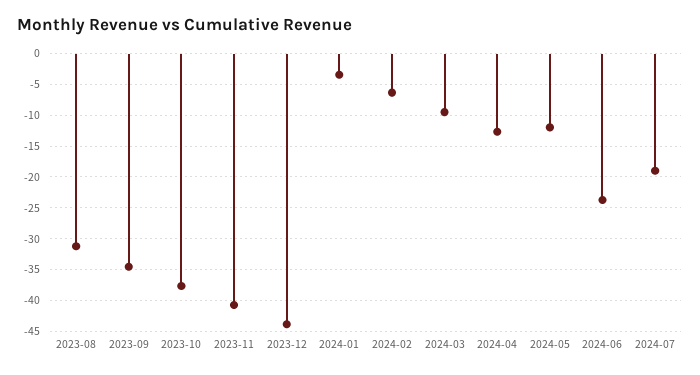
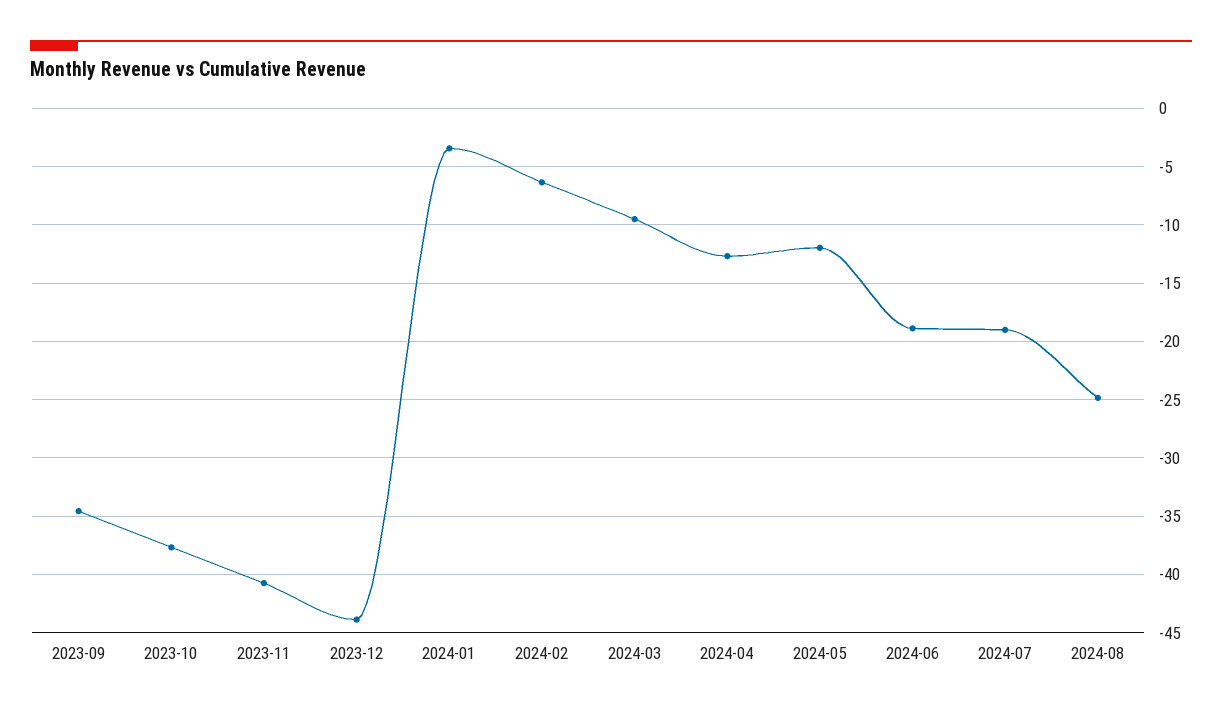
2023-08: -31 -> none
2024-06: -24 -> -19
2024-08: none -> -25

